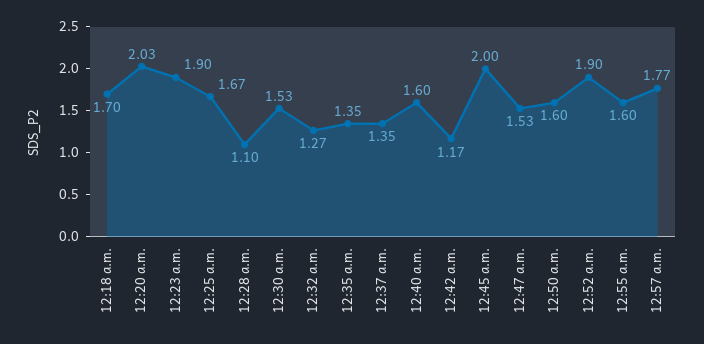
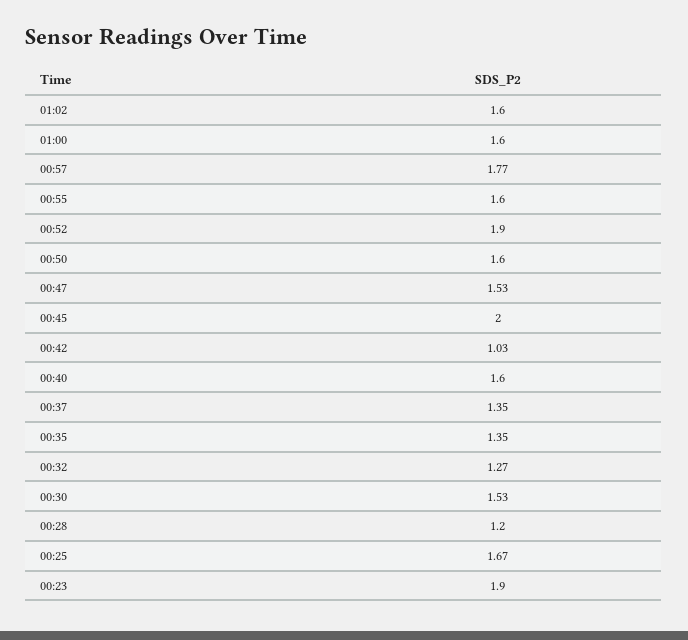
12:18 a.m.: 1.7 -> none
12:20 a.m.: 2.03 -> none
12:28 a.m.: 1.1 -> 1.2
12:42 a.m.: 1.17 -> 1.03
01:02: none -> 1.6
01:00: none -> 1.6

